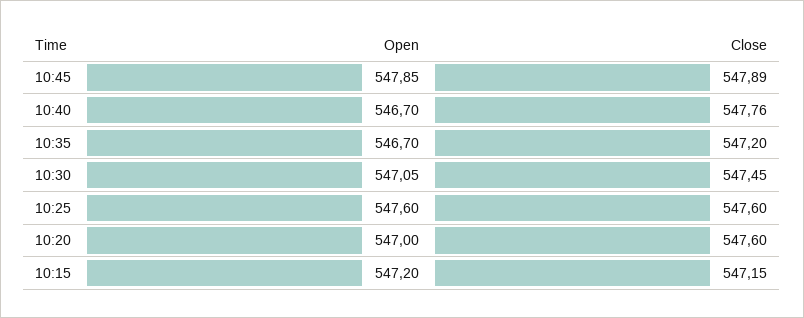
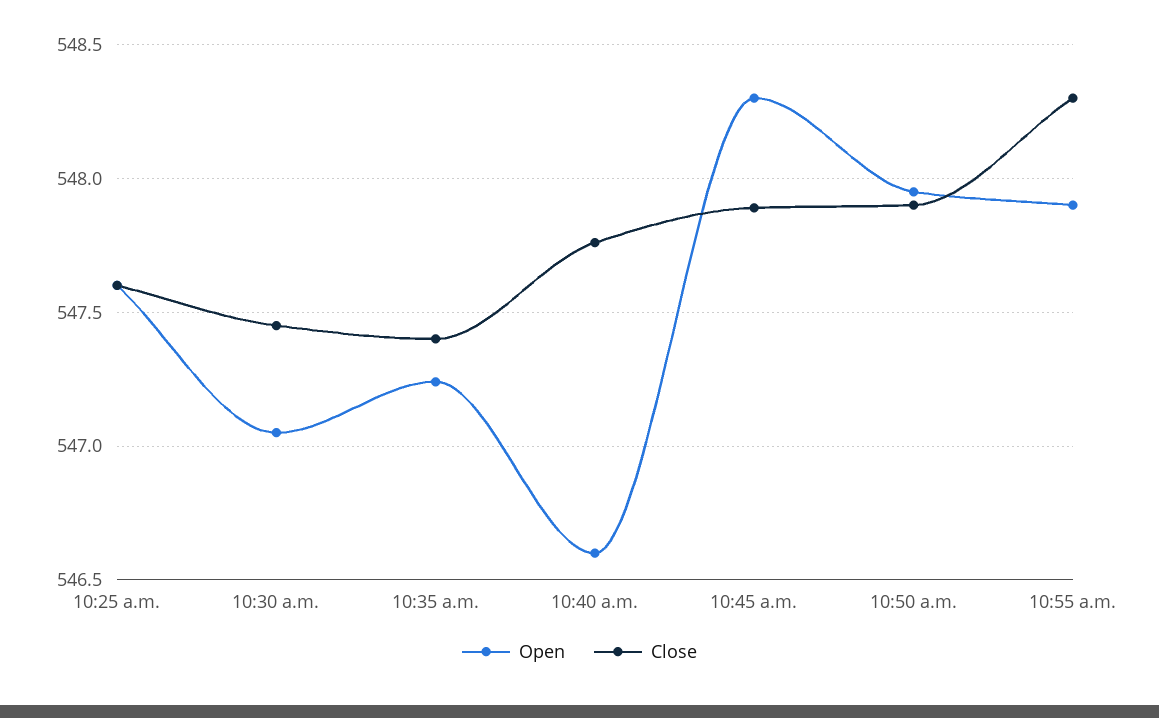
Open, 10:45: 547.85 -> 548.3
Open, 10:40: 546.7 -> 546.6
Open, 10:35: 546.7 -> 547.25
Close, 10:35: 547.2 -> 547.4
Open, 10:20: 547 -> none
Close, 10:20: 547.6 -> none
Open, 10:15: 547.2 -> none
Close, 10:15: 547.15 -> none
Open, 10:50 a.m.: none -> 547.95
Close, 10:50 a.m.: none -> 547.9
Open, 10:55 a.m.: none -> 547.9
Close, 10:55 a.m.: none -> 548.3

